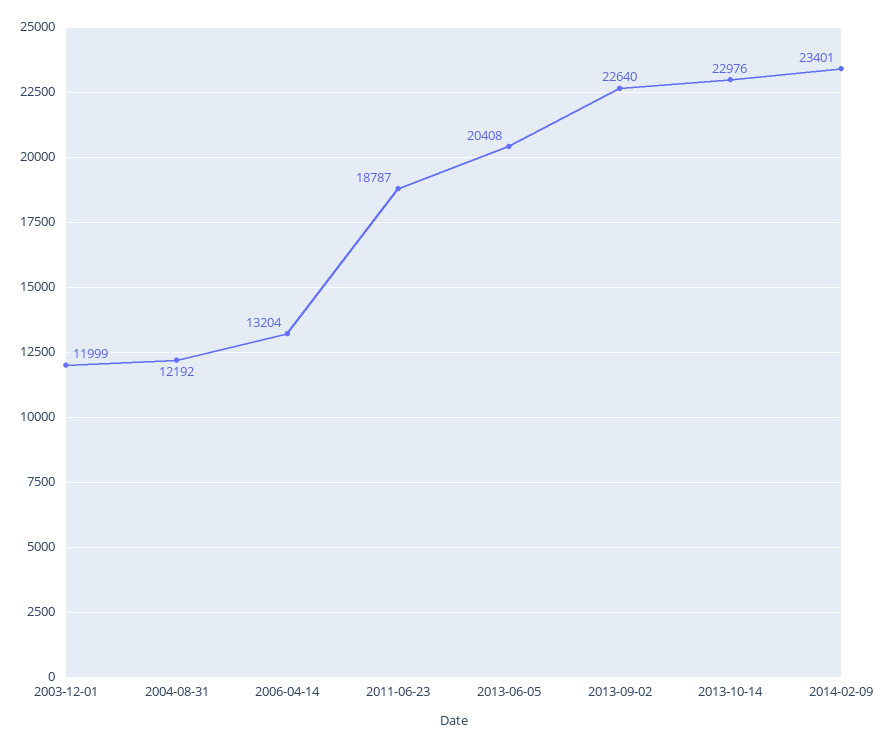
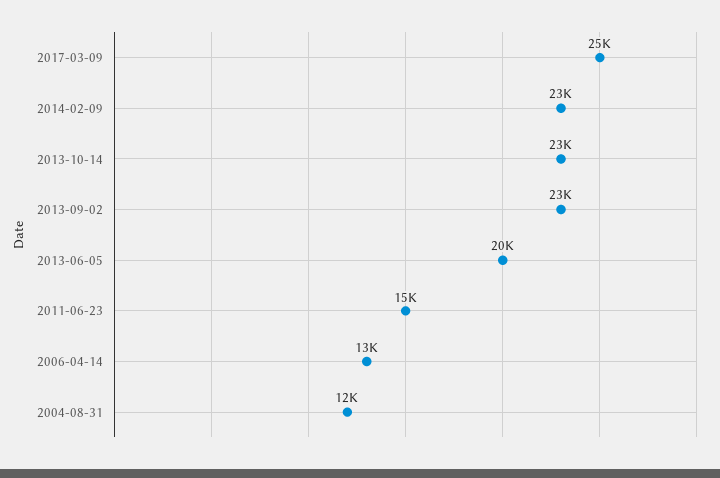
2003-12-01: 11999 -> none
2011-06-23: 18787 -> 15000
2017-03-09: none -> 25000

